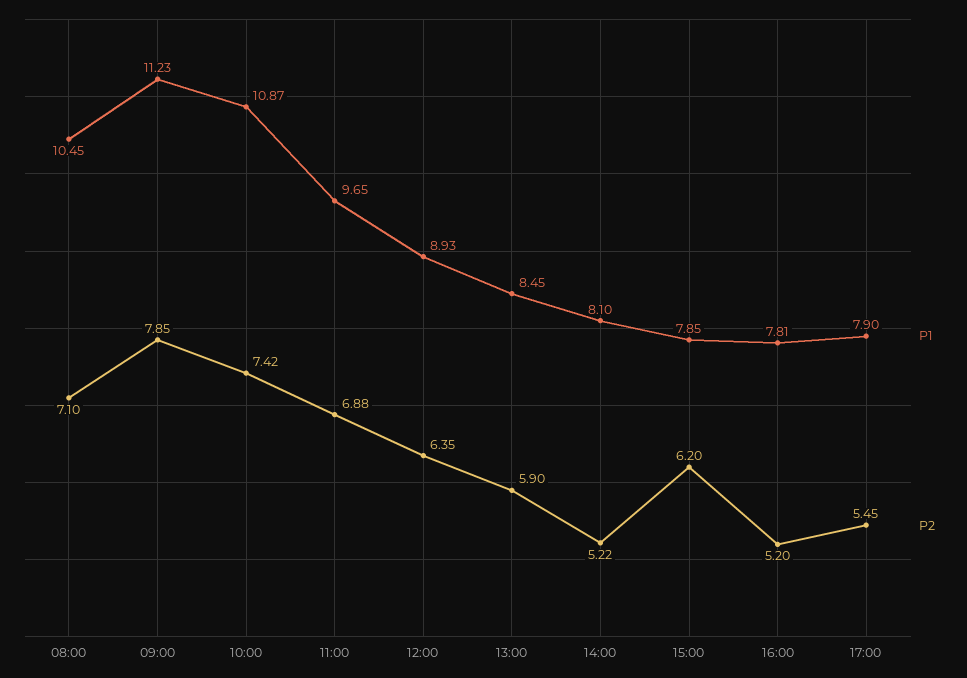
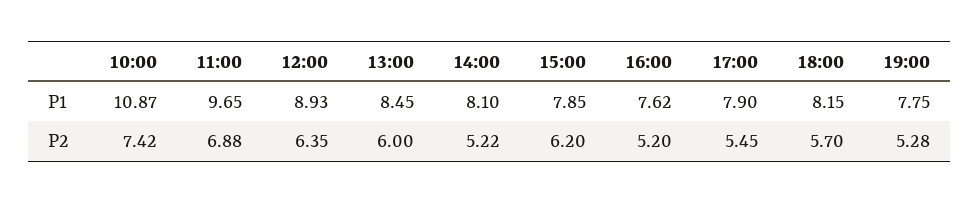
P1, 08:00: 10.45 -> none
P2, 08:00: 7.1 -> none
P1, 09:00: 11.23 -> none
P2, 09:00: 7.85 -> none
P2, 13:00: 5.9 -> 6
P1, 16:00: 7.81 -> 7.62
P1, 18:00: none -> 8.15
P1, 19:00: none -> 7.75
P2, 18:00: none -> 5.7
P2, 19:00: none -> 5.28

